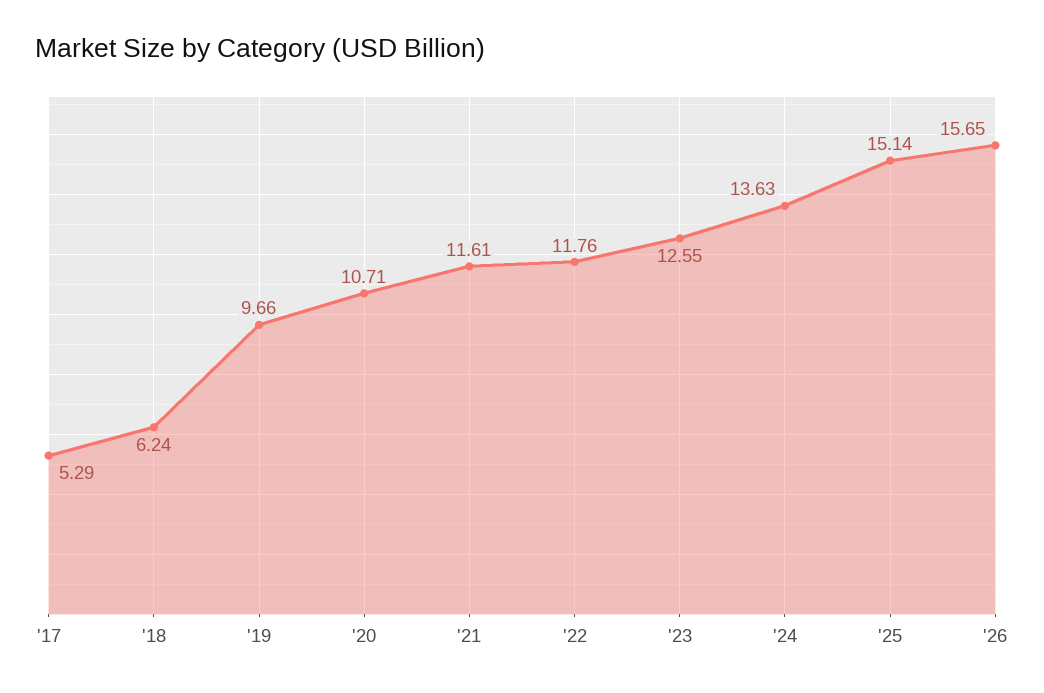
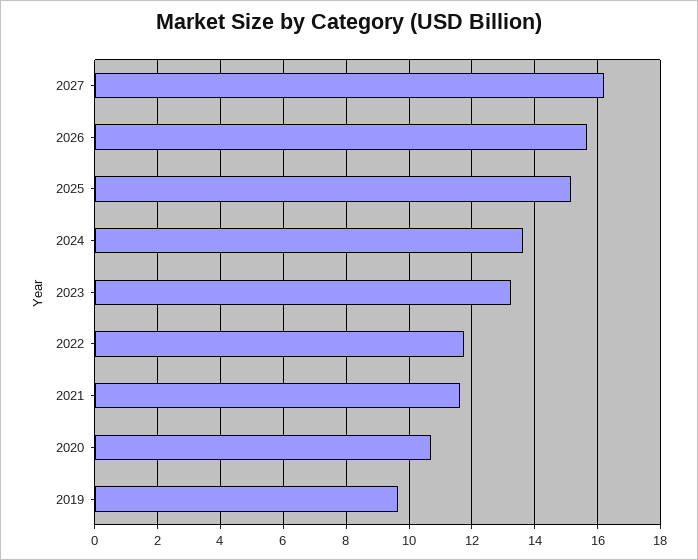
'17: 5.29 -> none
'18: 6.24 -> none
'23: 12.55 -> 13.2
2027: none -> 16.2

